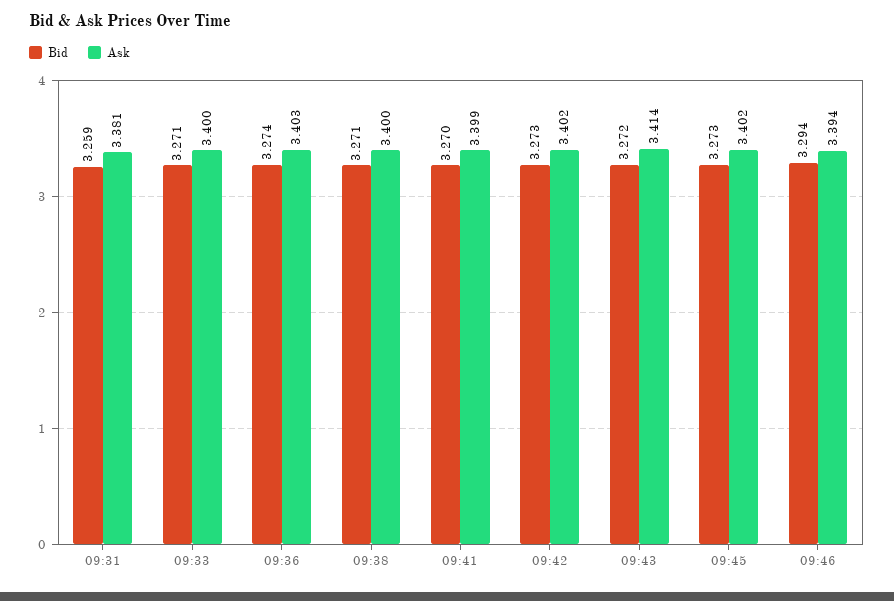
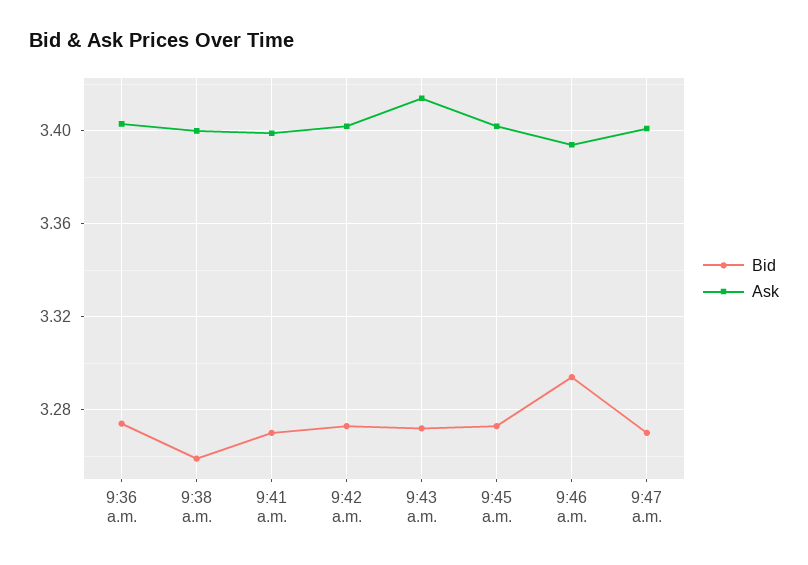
Bid, 09:31: 3.259 -> none
Ask, 09:31: 3.381 -> none
Bid, 09:33: 3.271 -> none
Ask, 09:33: 3.4 -> none
Bid, 09:38: 3.271 -> 3.26
Bid, 9:47 a.m.: none -> 3.27
Ask, 9:47 a.m.: none -> 3.4

